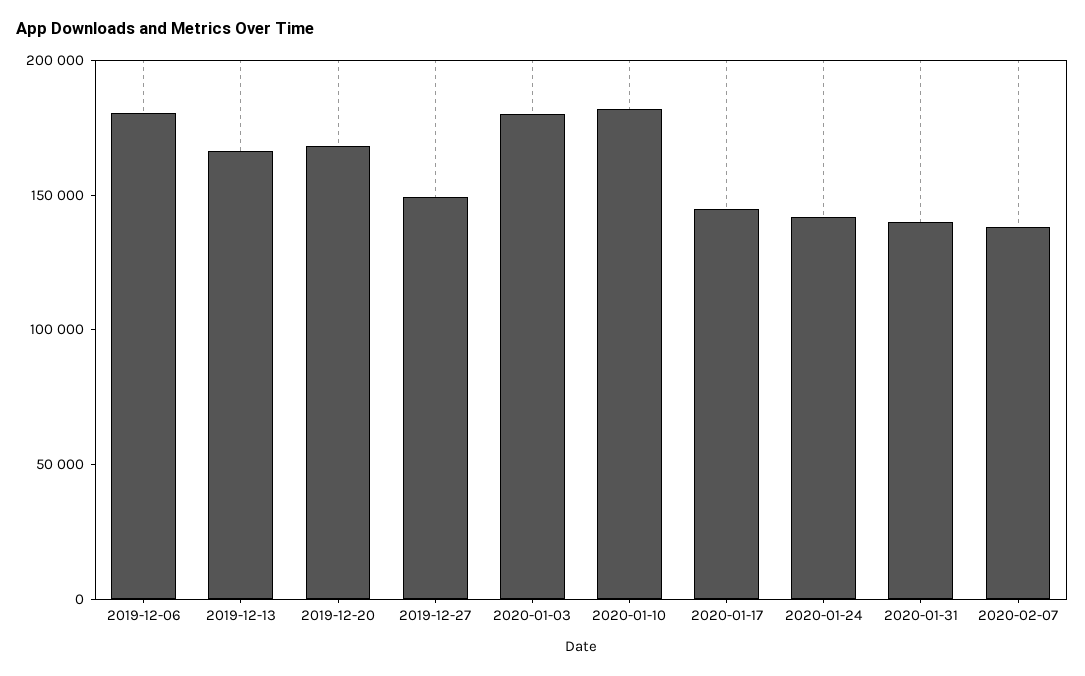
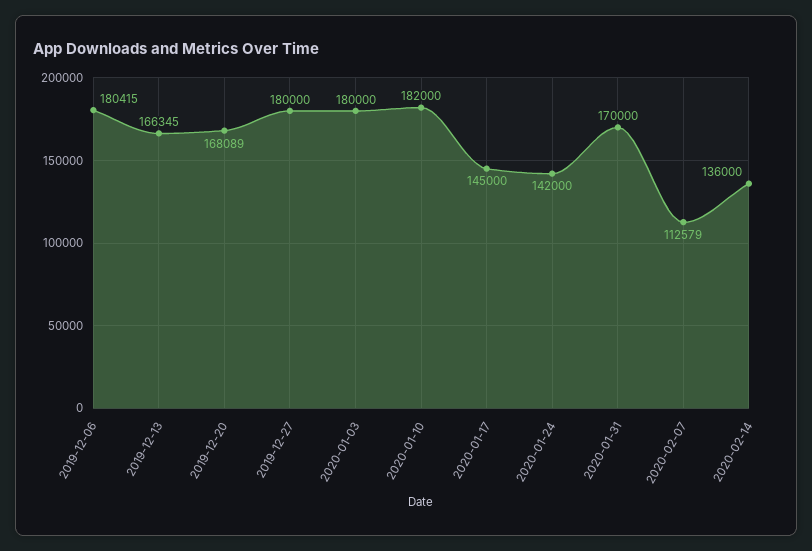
2019-12-27: 150000 -> 180000
2020-01-31: 140000 -> 170000
2020-02-07: 140000 -> 112579
2020-02-14: none -> 136000

